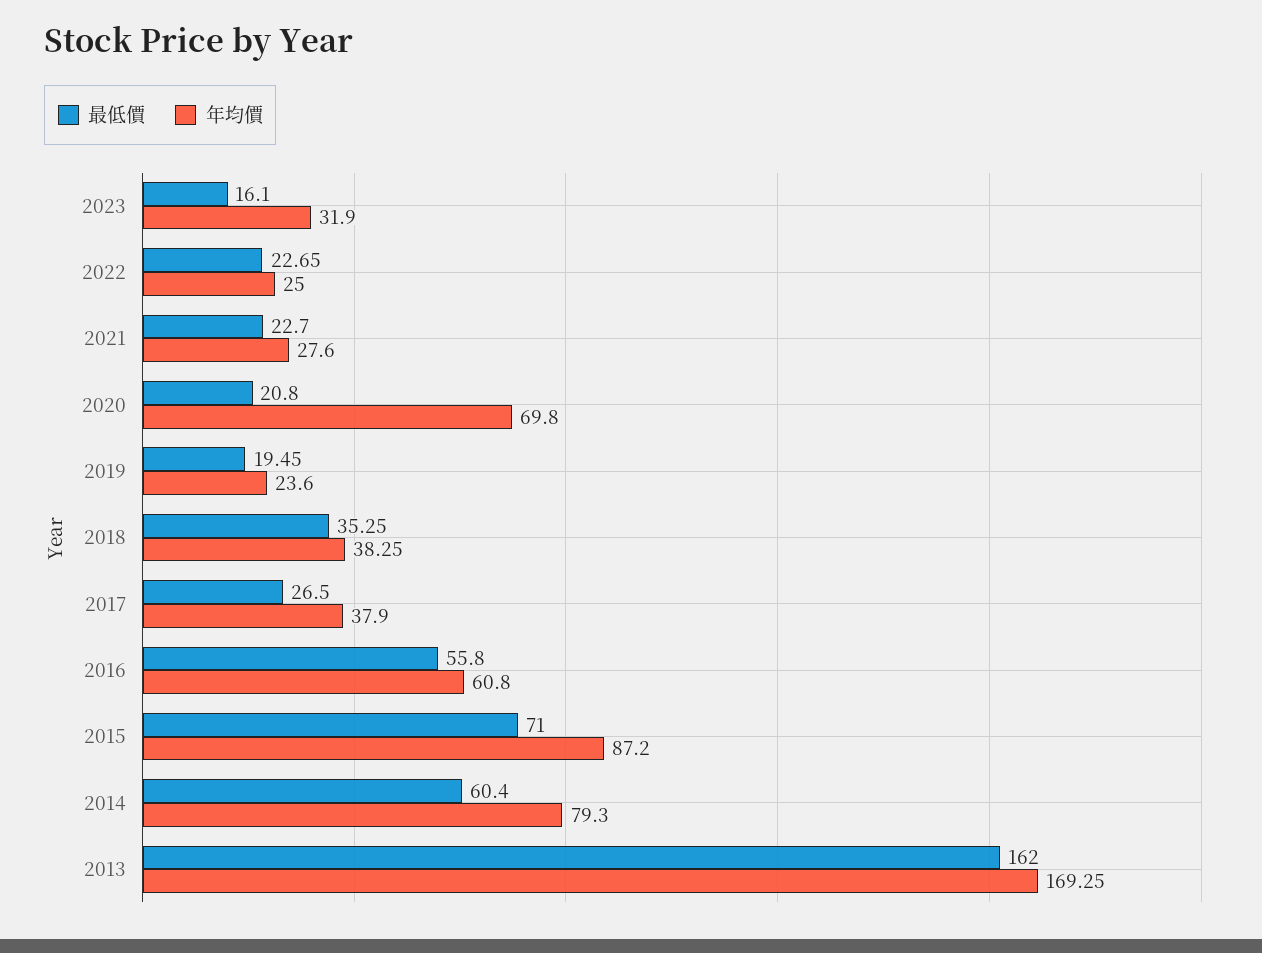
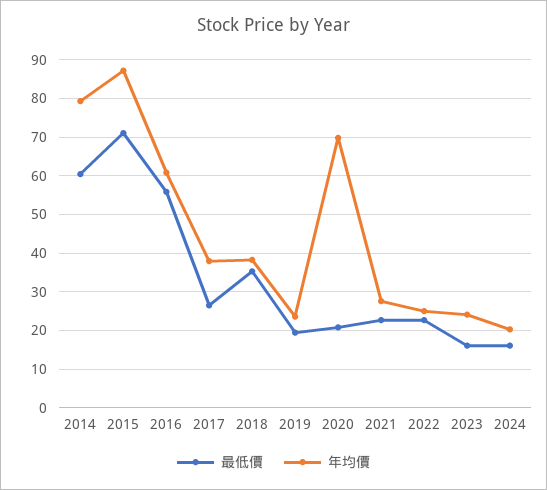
年均價, 2023: 31.9 -> 24
最低價, 2013: 162 -> none
年均價, 2013: 169.25 -> none
最低價, 2024: none -> 16
年均價, 2024: none -> 20

